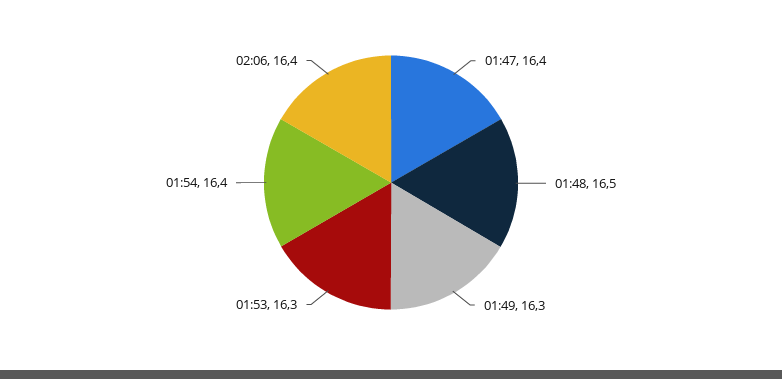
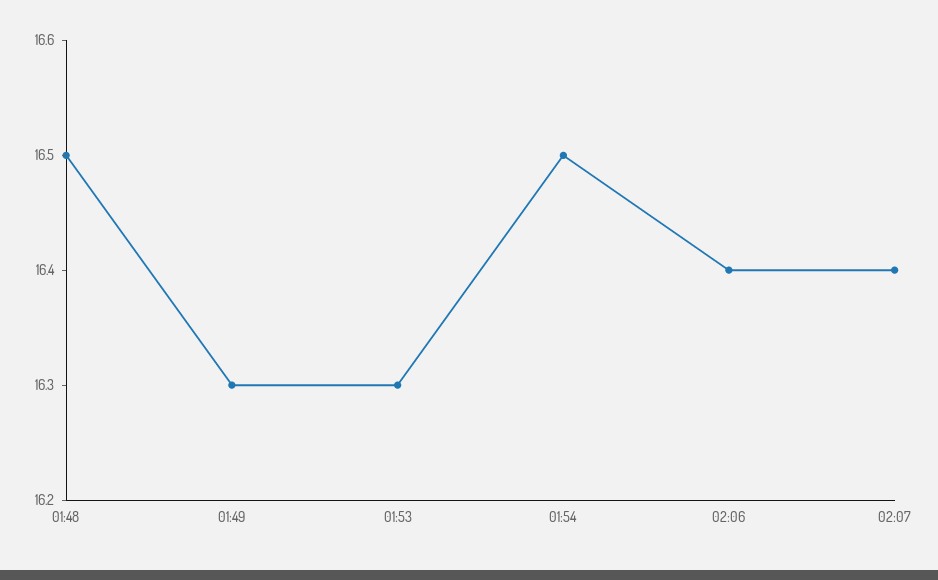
01:47: 16.4 -> none
01:54: 16.4 -> 16.5
02:07: none -> 16.4

